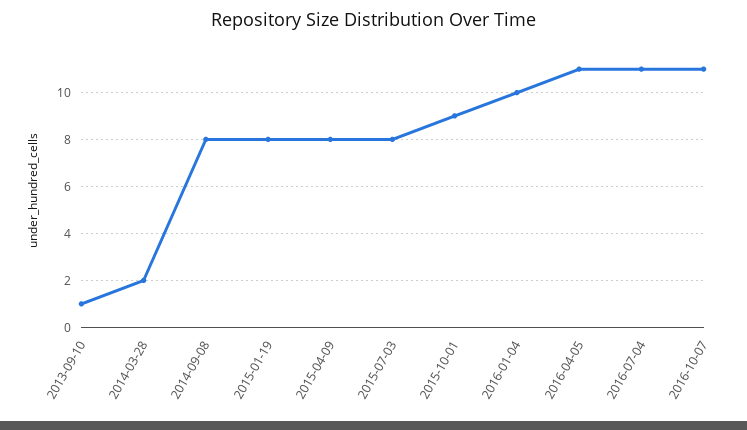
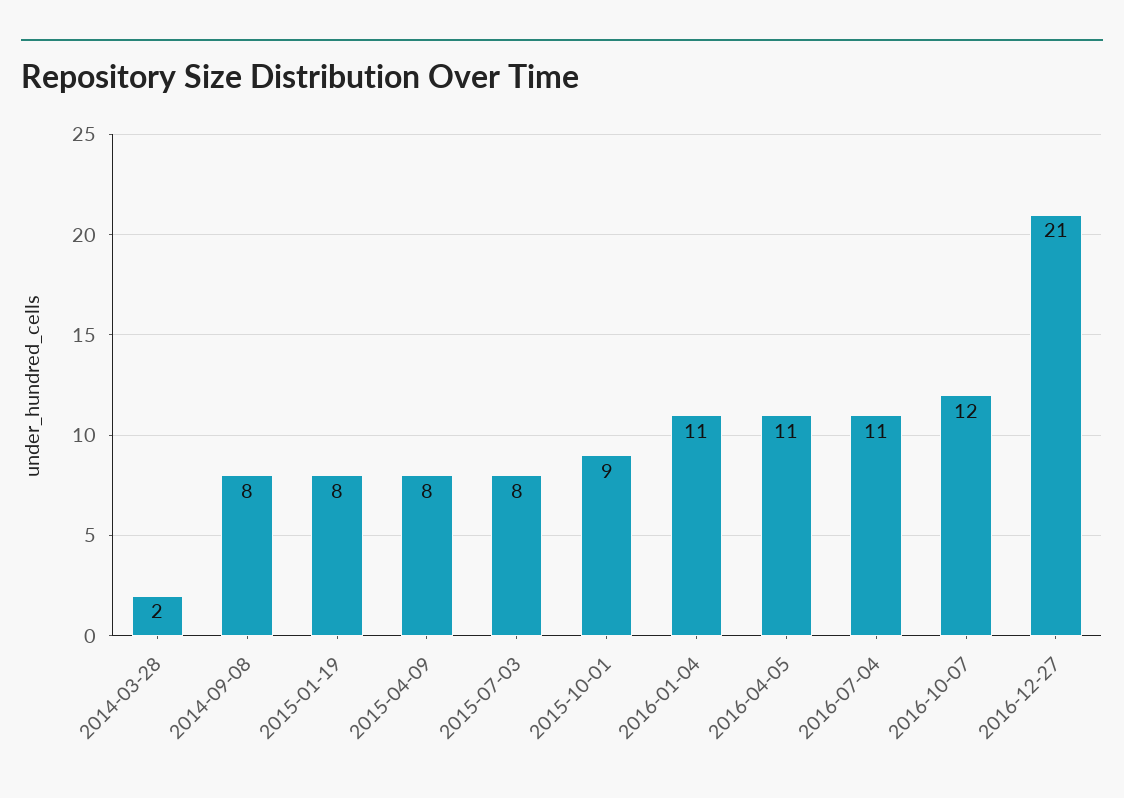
2013-09-10: 1 -> none
2016-01-04: 10 -> 11
2016-10-07: 11 -> 12
2016-12-27: none -> 21

